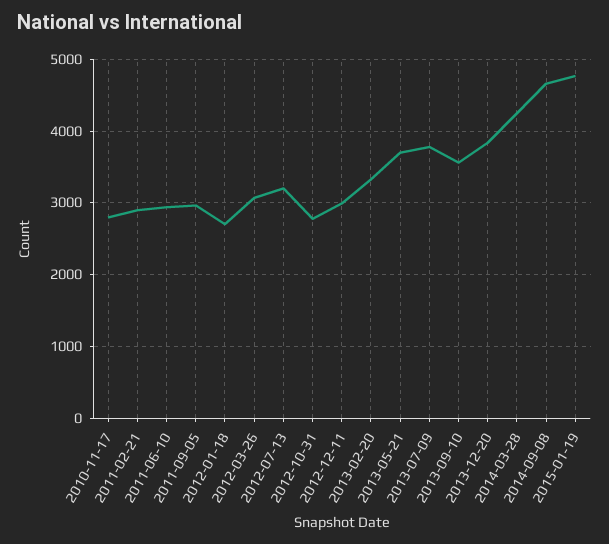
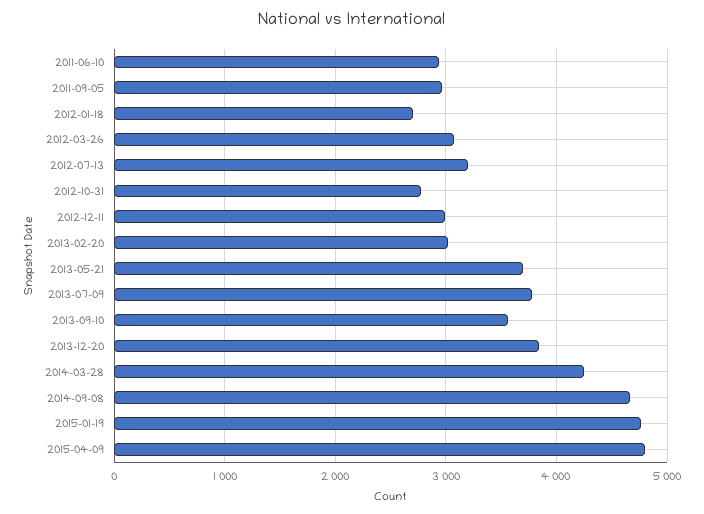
2010-11-17: 2800 -> none
2011-02-21: 2900 -> none
2013-02-20: 3300 -> 3000
2015-04-09: none -> 4800

